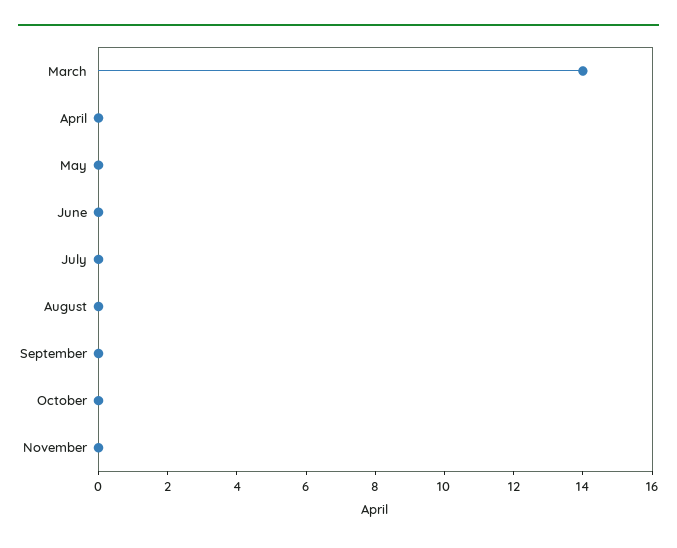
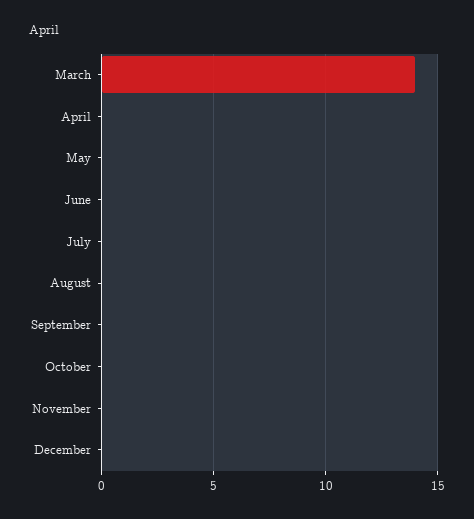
December: none -> 0

